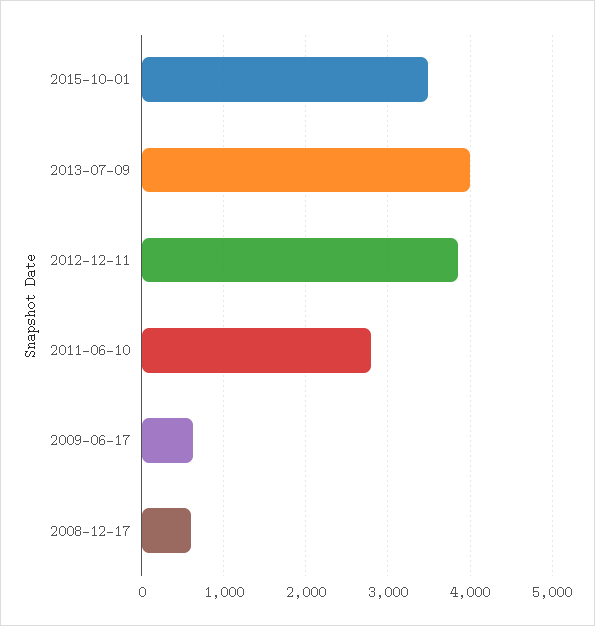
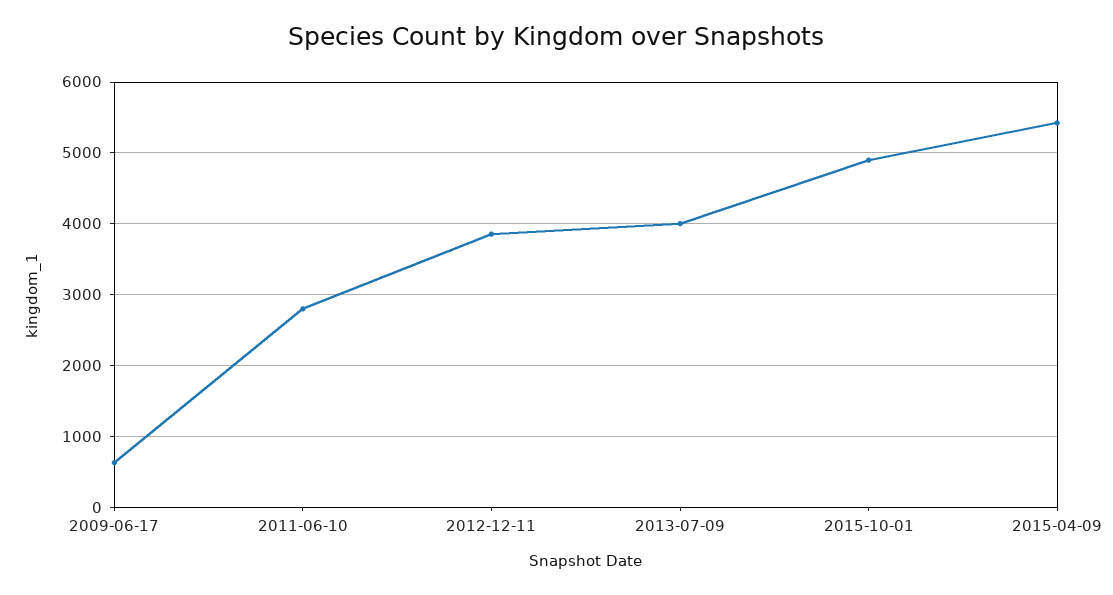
2015-10-01: 3500 -> 4900
2008-12-17: 600 -> none
2015-04-09: none -> 5400

